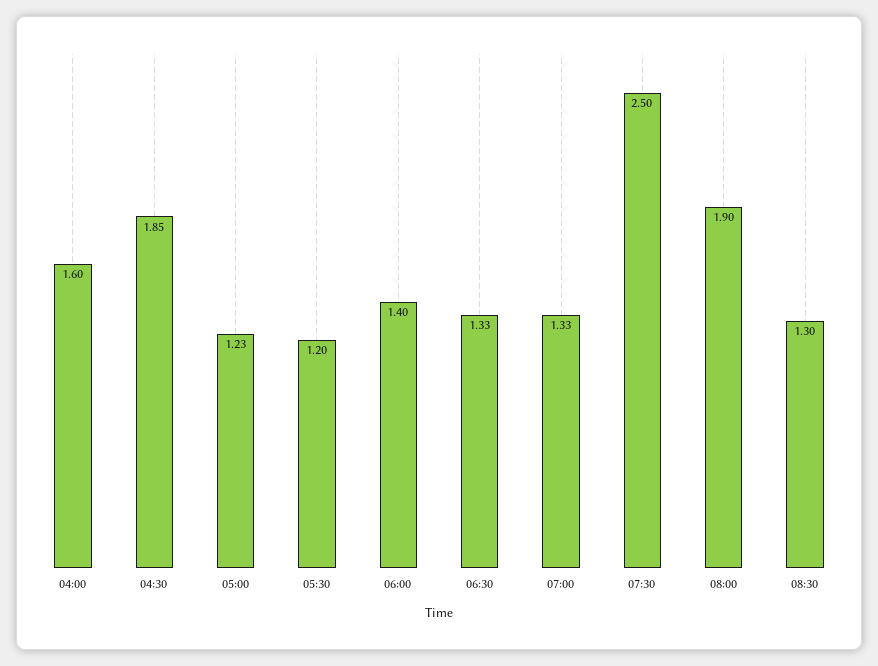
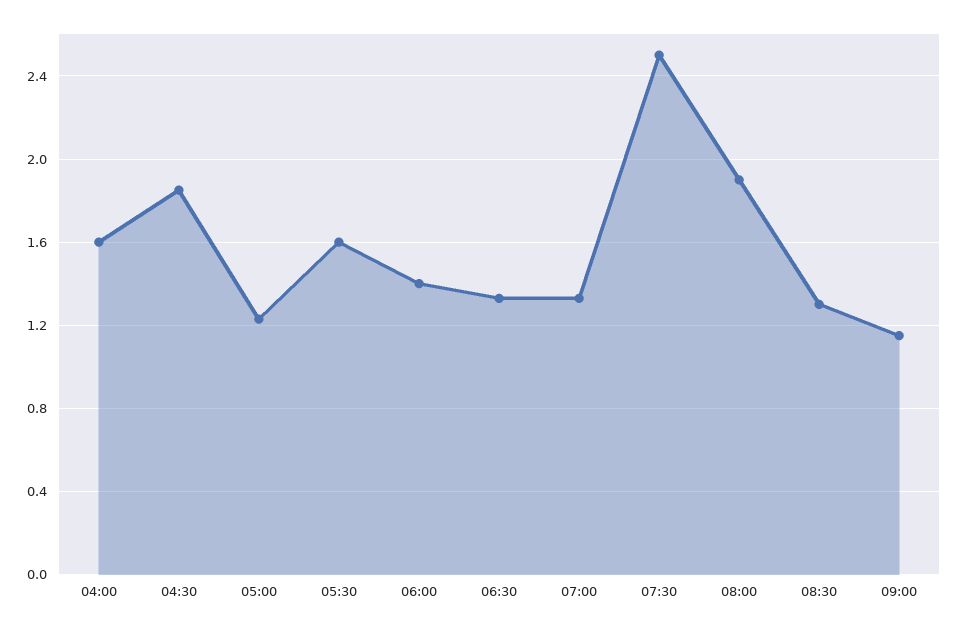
05:30: 1.2 -> 1.6
09:00: none -> 1.15

